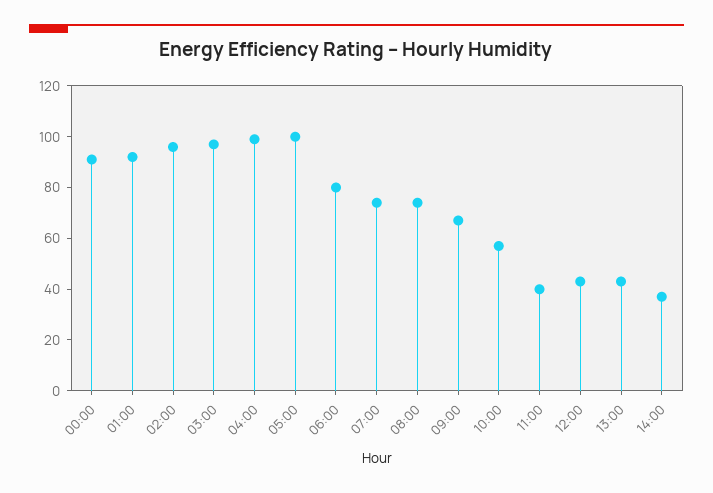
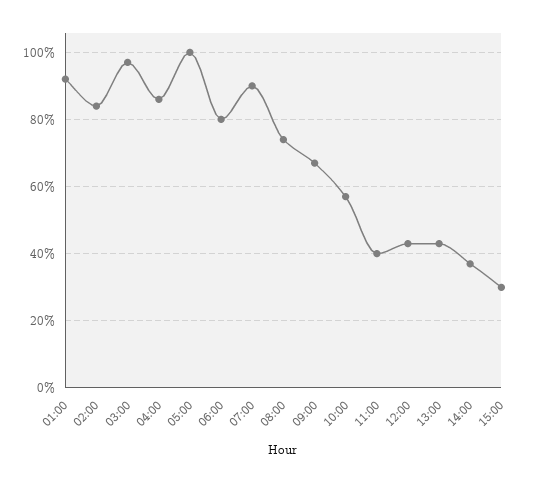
00:00: 90 -> none
02:00: 95 -> 85
04:00: 100 -> 85
07:00: 75 -> 90
15:00: none -> 30

